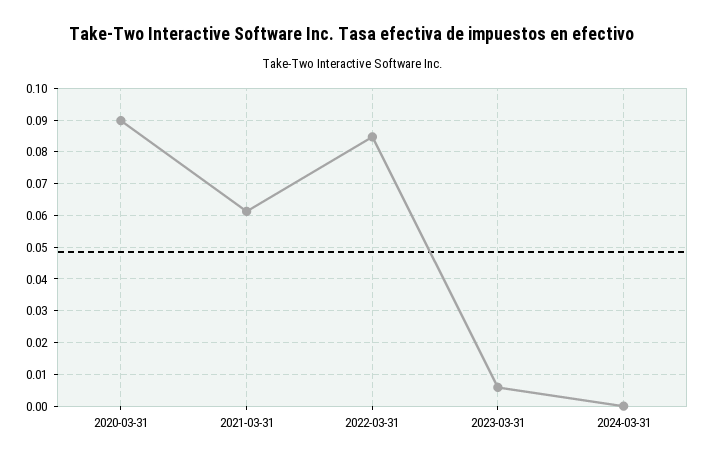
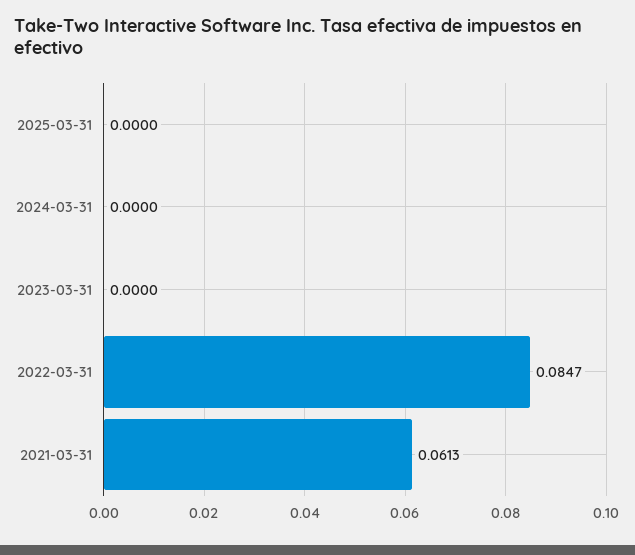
2020-03-31: 0.09 -> none
2023-03-31: 0.006 -> 0
2025-03-31: none -> 0

